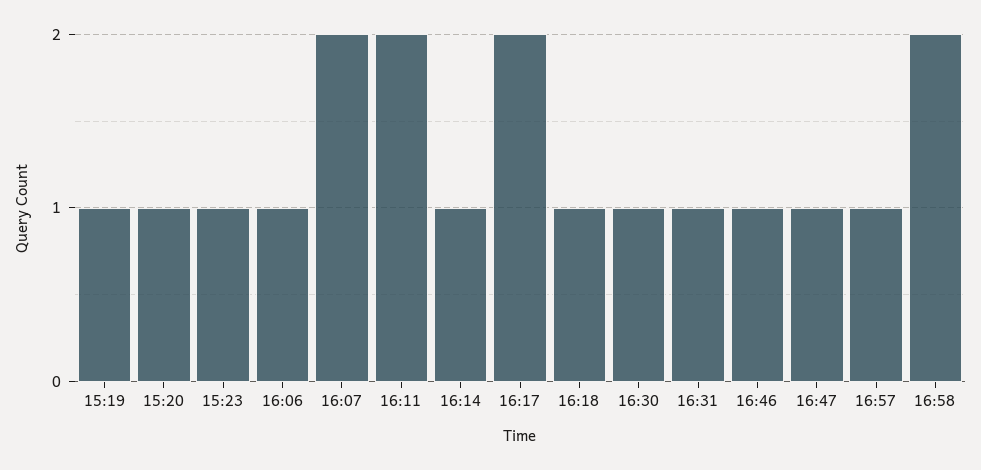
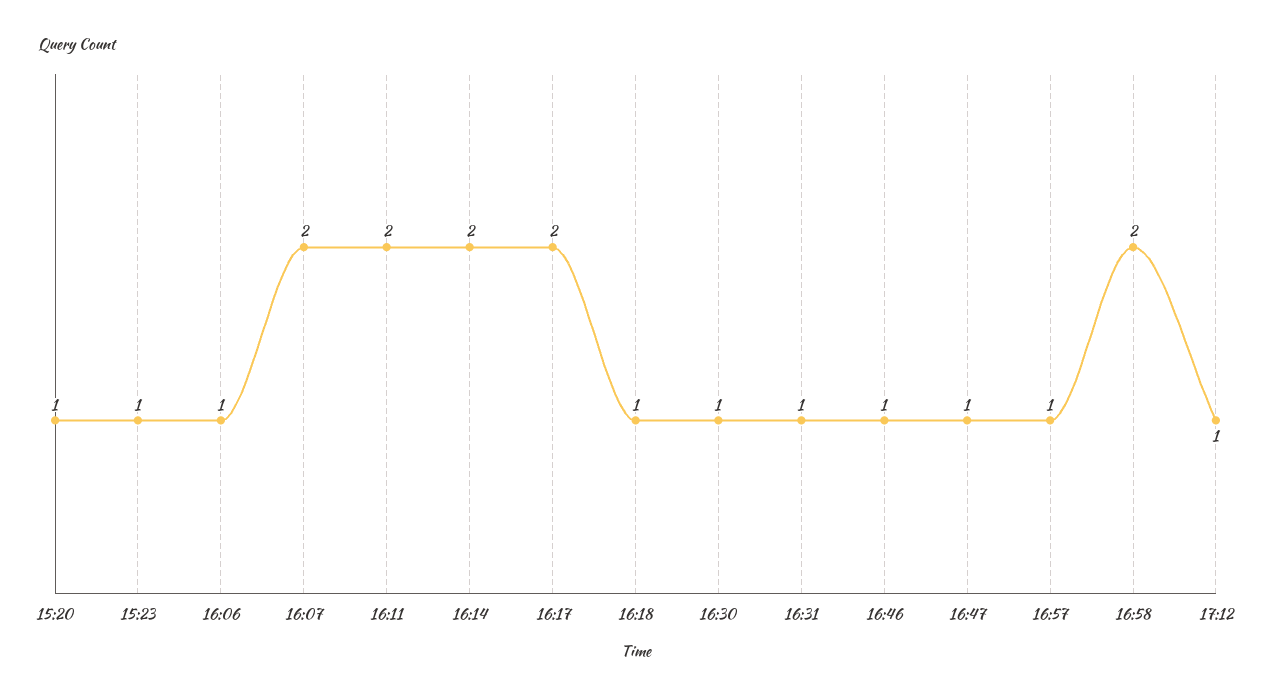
15:19: 1 -> none
16:14: 1 -> 2
17:12: none -> 1

